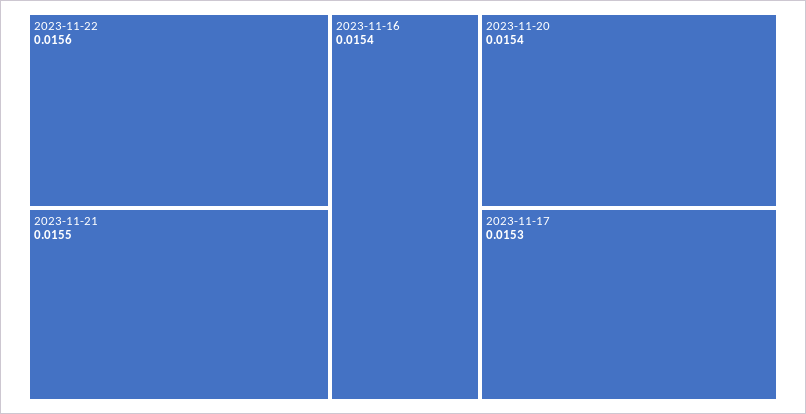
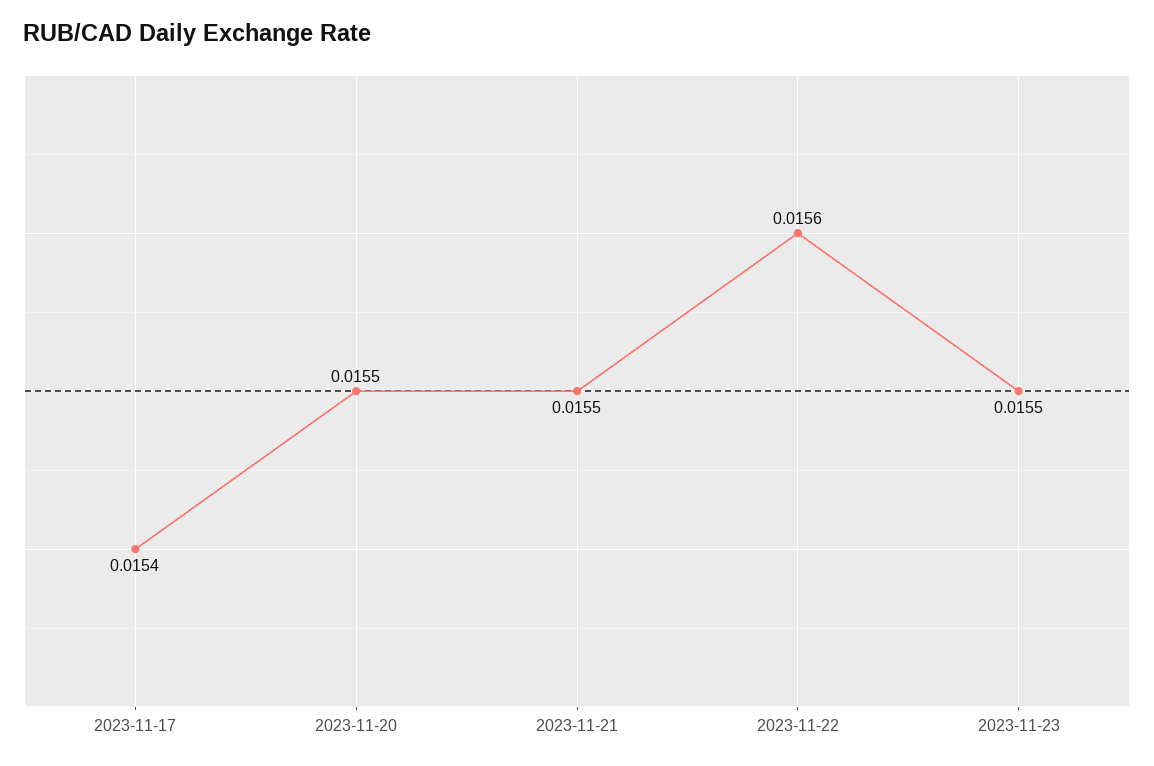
2023-11-16: 0.0154 -> none
2023-11-20: 0.0154 -> 0.0155
2023-11-17: 0.0153 -> 0.0154
2023-11-23: none -> 0.0155

